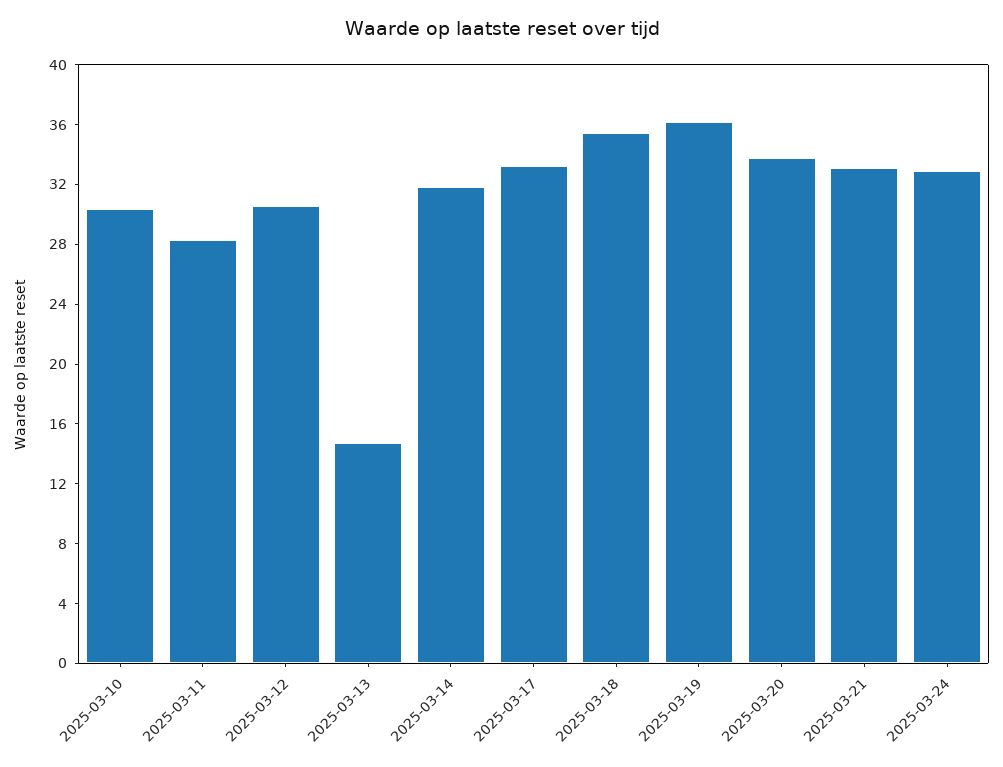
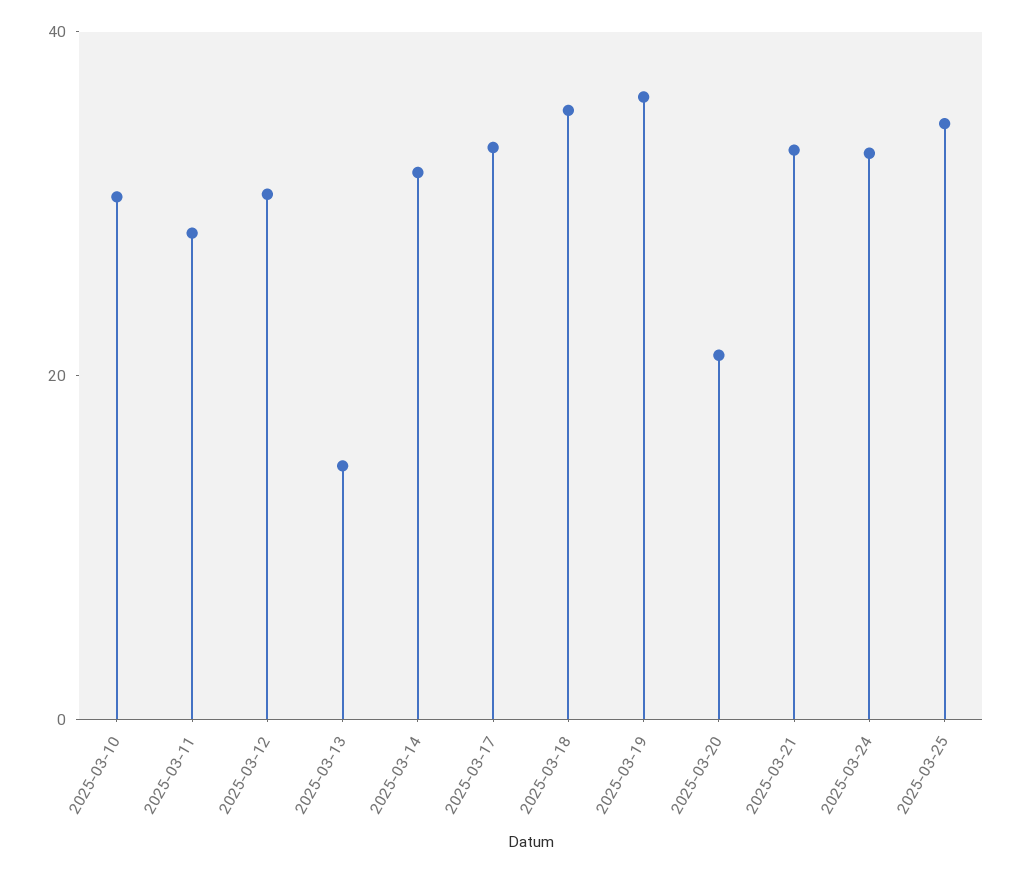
2025-03-20: 34 -> 20
2025-03-25: none -> 35

